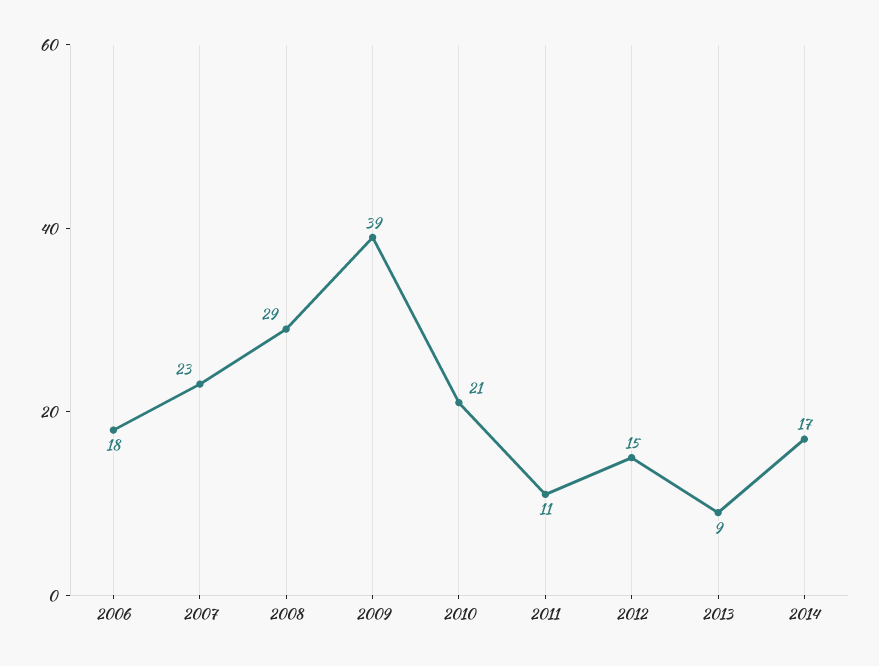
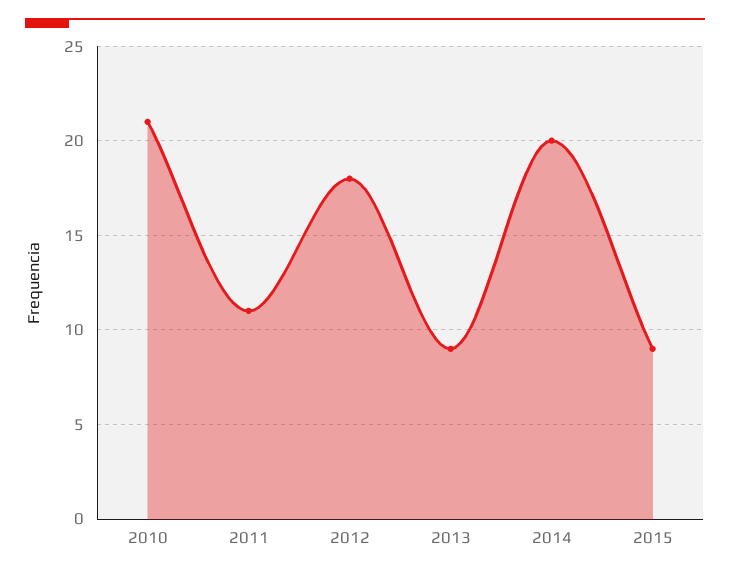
2006: 18 -> none
2007: 23 -> none
2008: 29 -> none
2009: 39 -> none
2012: 15 -> 18
2014: 17 -> 20
2015: none -> 9

